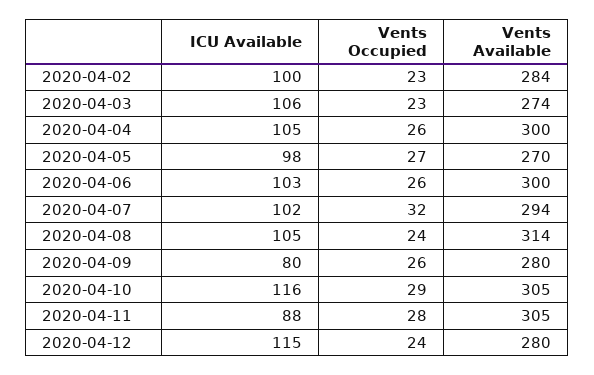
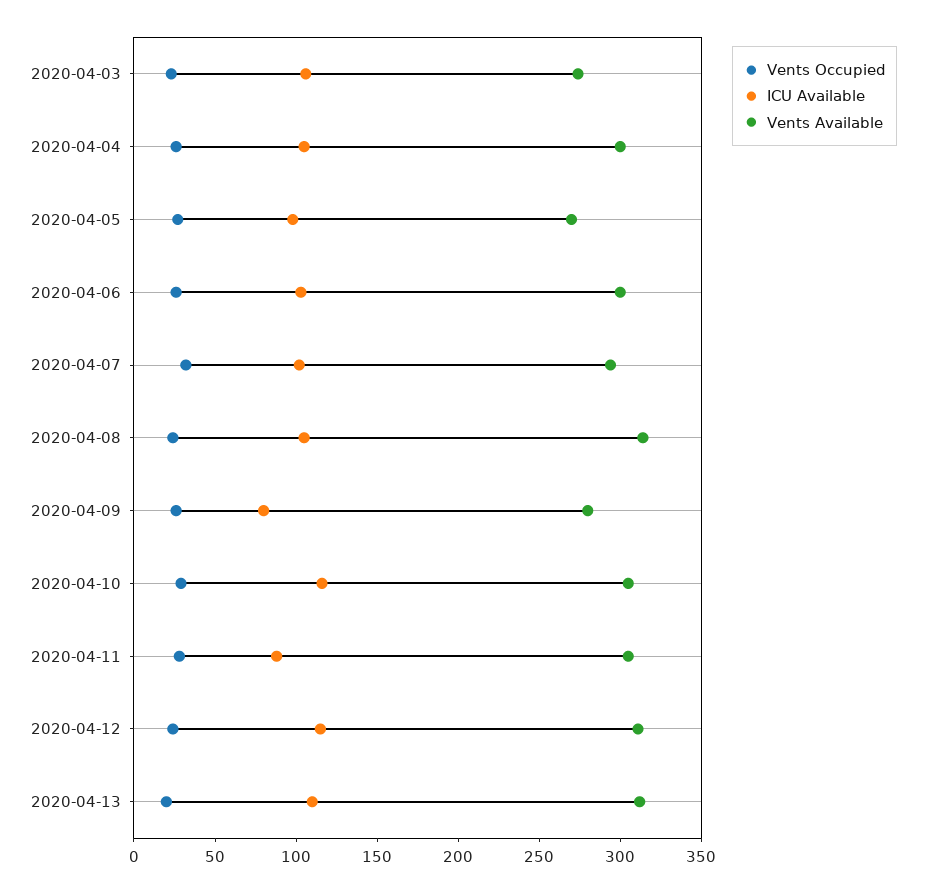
ICU Available, 2020-04-02: 100 -> none
Vents Occupied, 2020-04-02: 23 -> none
Vents Available, 2020-04-02: 284 -> none
Vents Available, 2020-04-12: 280 -> 310
Vents Occupied, 2020-04-13: none -> 20
ICU Available, 2020-04-13: none -> 110
Vents Available, 2020-04-13: none -> 310

